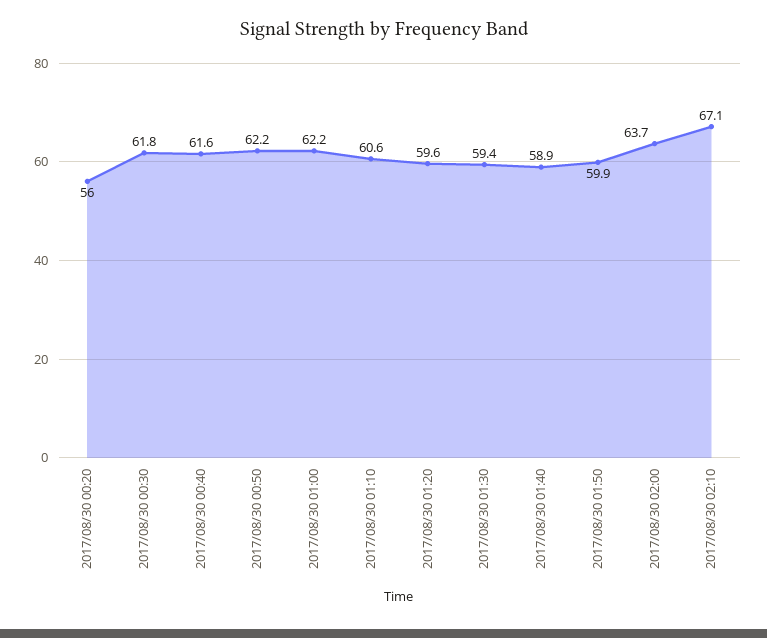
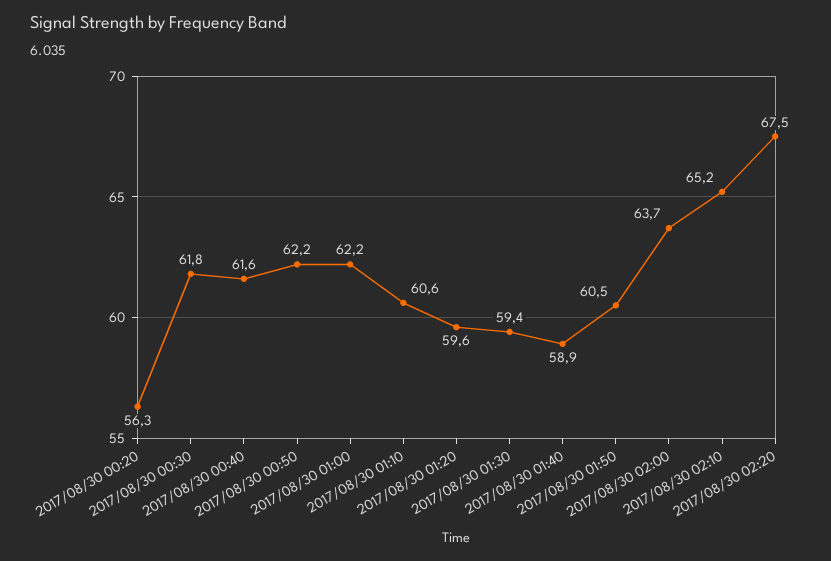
2017/08/30 00:20: 56 -> 56.3
2017/08/30 01:50: 59.9 -> 60.5
2017/08/30 02:10: 67.1 -> 65.2
2017/08/30 02:20: none -> 67.5

